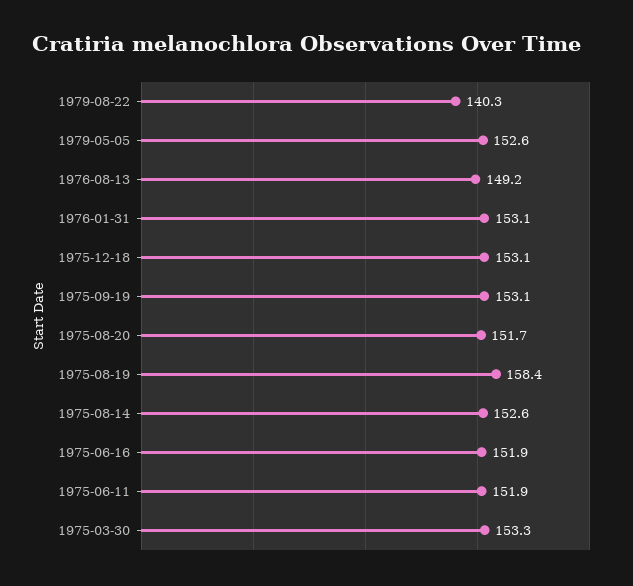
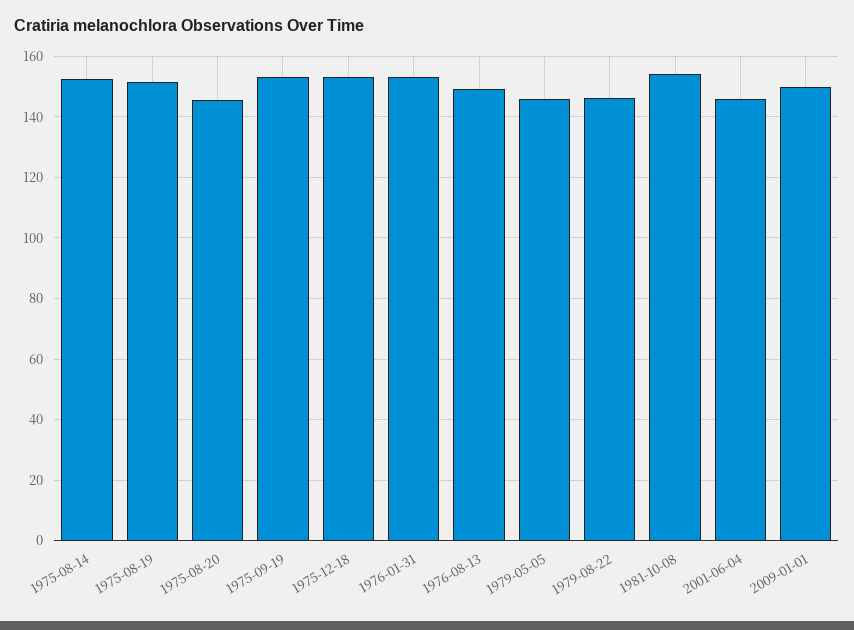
1979-08-22: 140.3 -> 146
1979-05-05: 152.6 -> 146
1975-08-20: 151.7 -> 146
1975-08-19: 158.4 -> 152
1975-06-16: 151.9 -> none
1975-06-11: 151.9 -> none
1975-03-30: 153.3 -> none
1981-10-08: none -> 154
2001-06-04: none -> 146
2009-01-01: none -> 150

